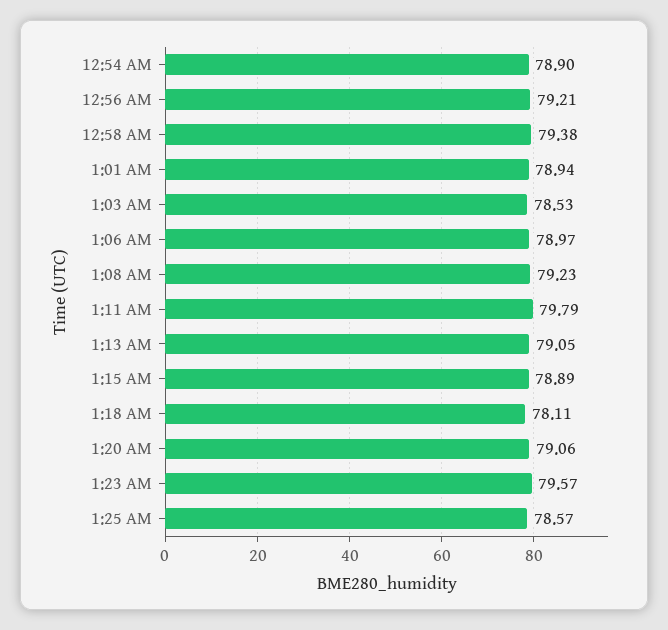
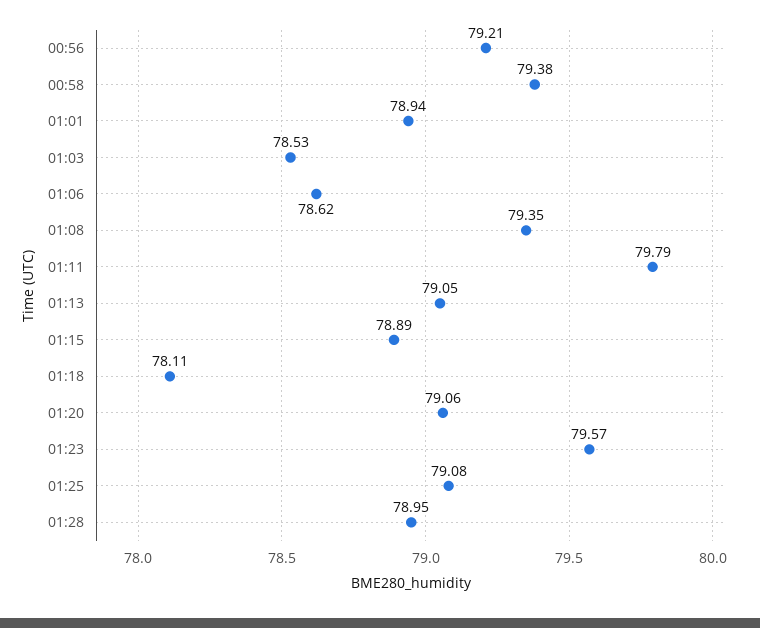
12:54 AM: 78.9 -> none
1:06 AM: 78.97 -> 78.62
1:08 AM: 79.23 -> 79.35
1:25 AM: 78.57 -> 79.08
01:28: none -> 78.95

